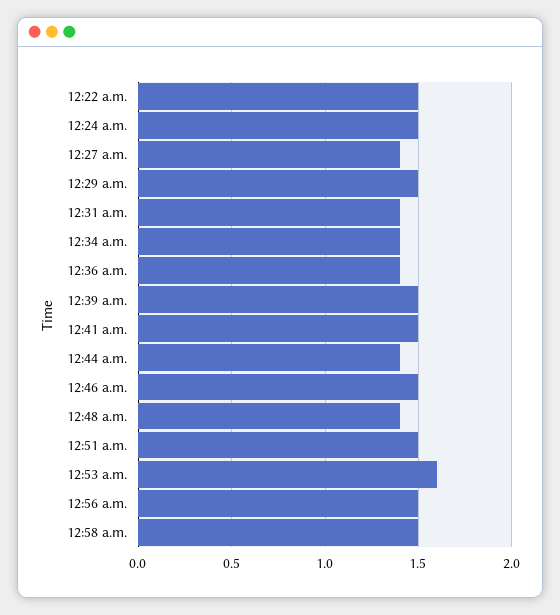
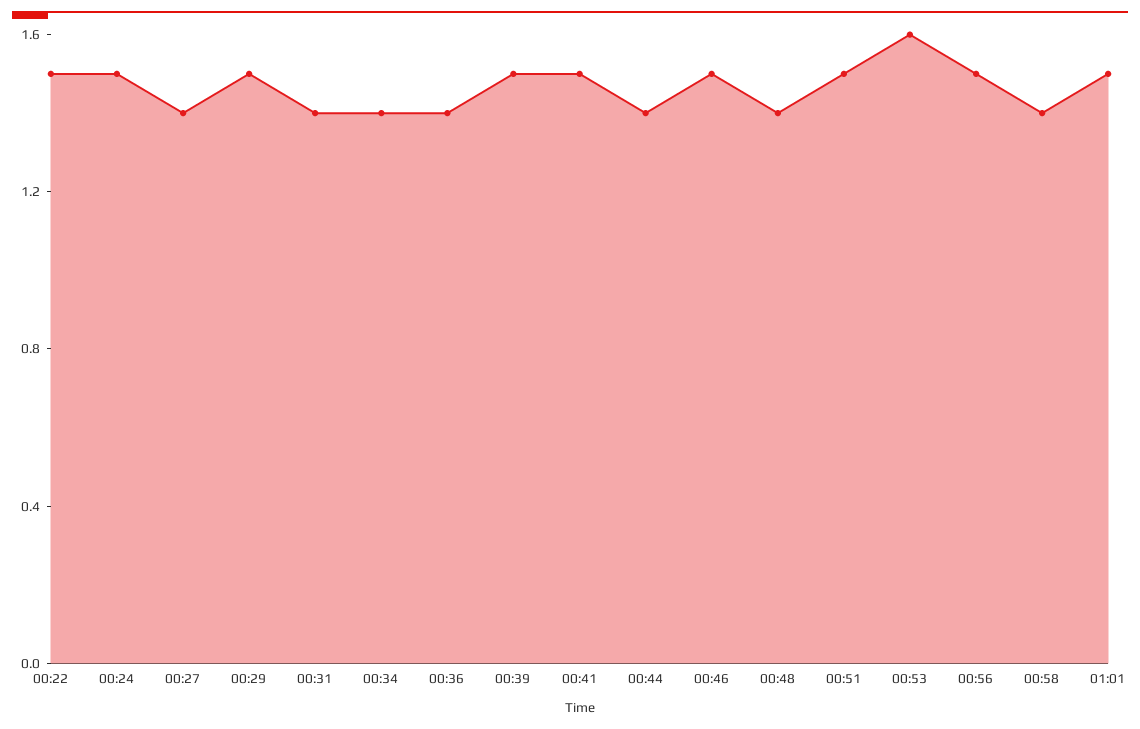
12:58 a.m.: 1.5 -> 1.4
01:01: none -> 1.5

